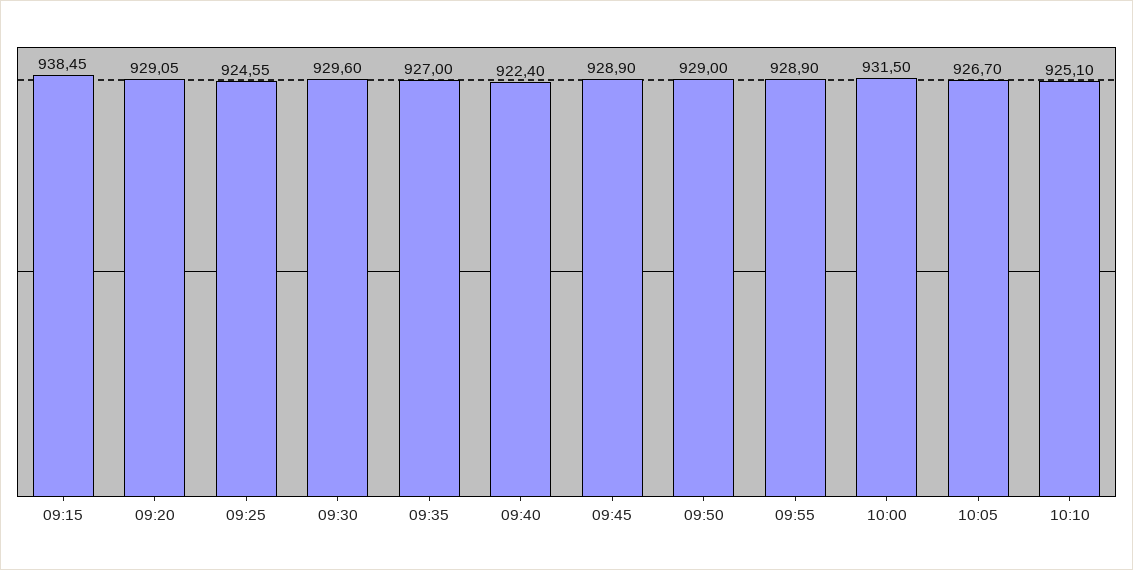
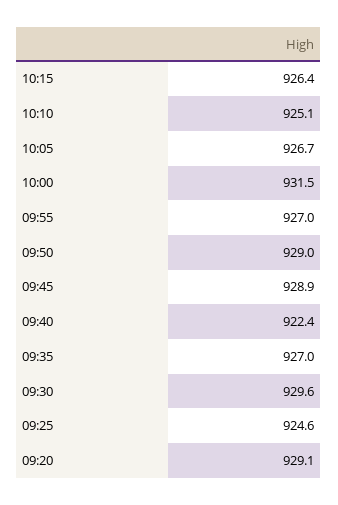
09:15: 938.45 -> none
09:55: 928.9 -> 927
10:15: none -> 926.4

